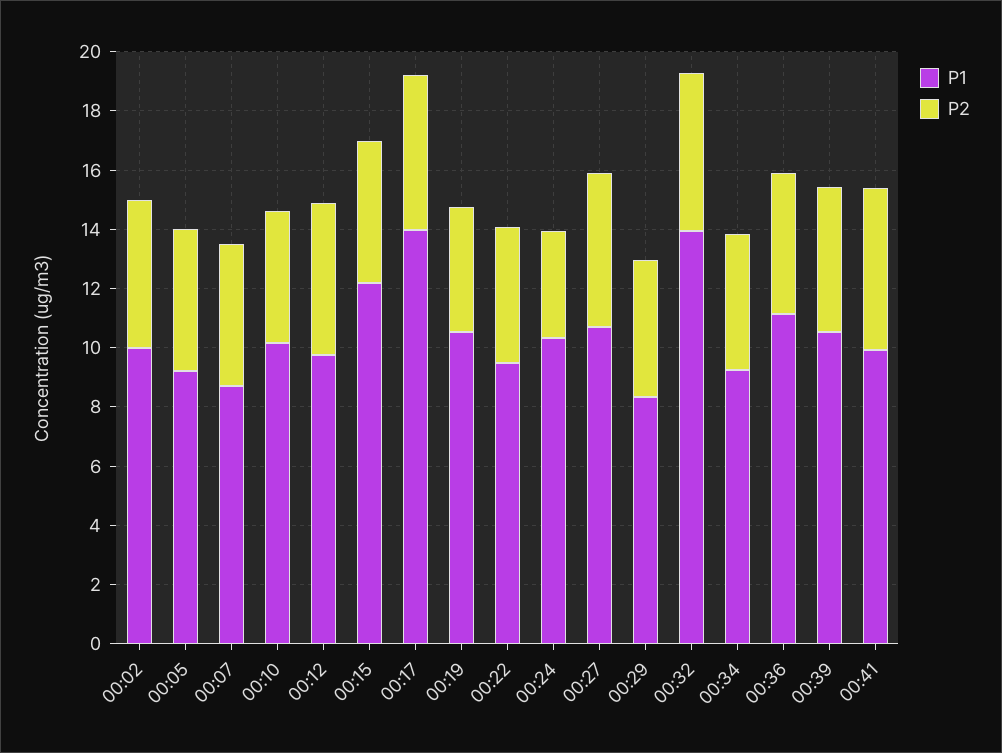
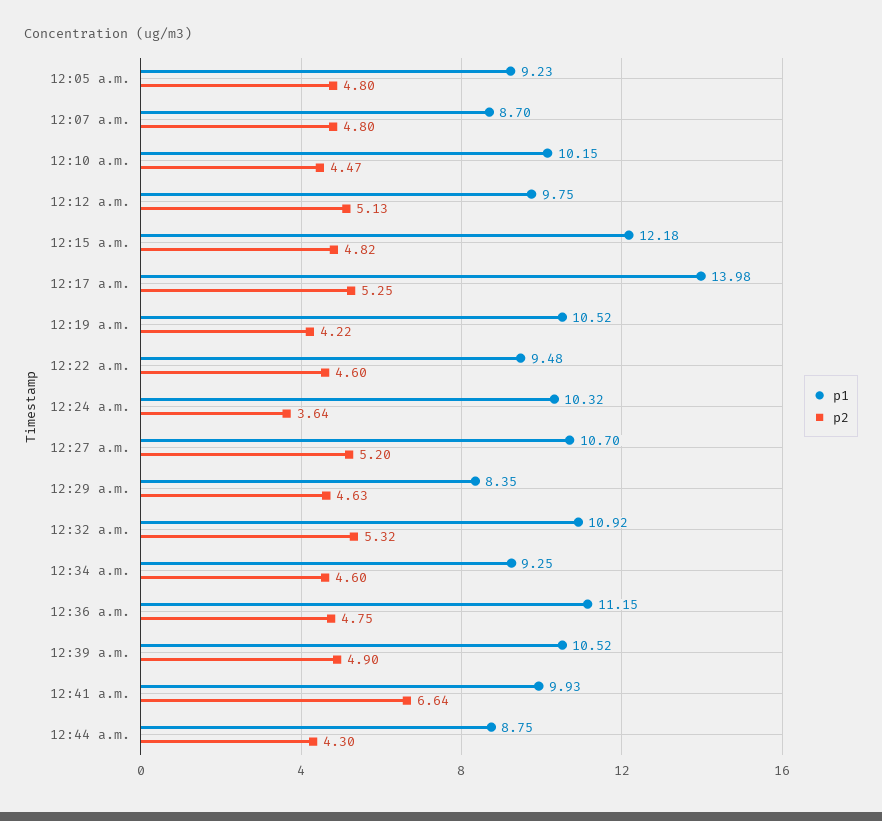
P1, 00:02: 10 -> none
P2, 00:02: 5 -> none
P1, 00:32: 14 -> 10.92
P2, 00:41: 5.5 -> 6.64
P1, 12:44 a.m.: none -> 8.75
P2, 12:44 a.m.: none -> 4.3

